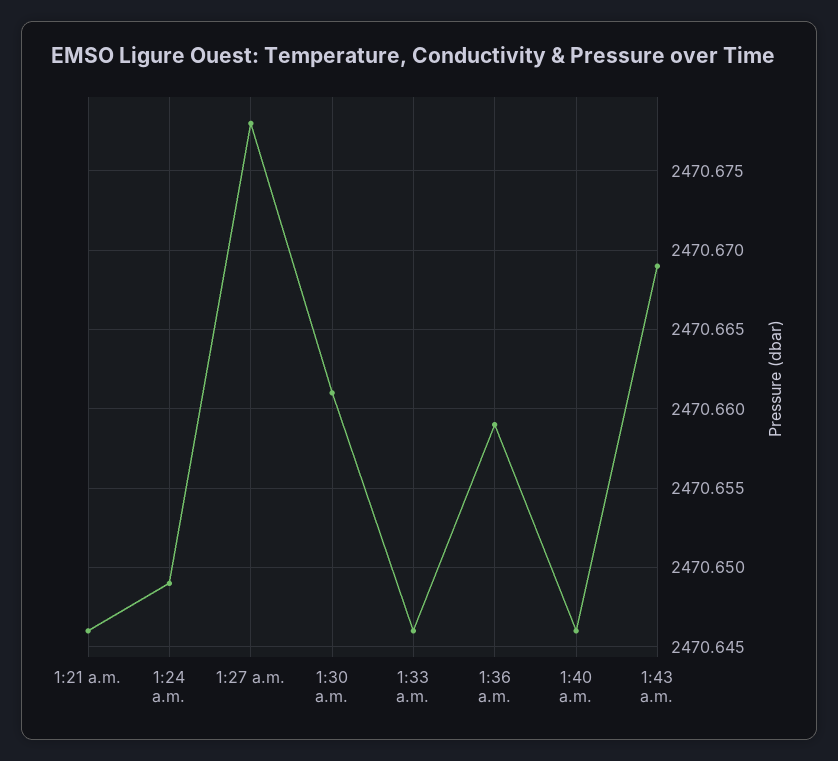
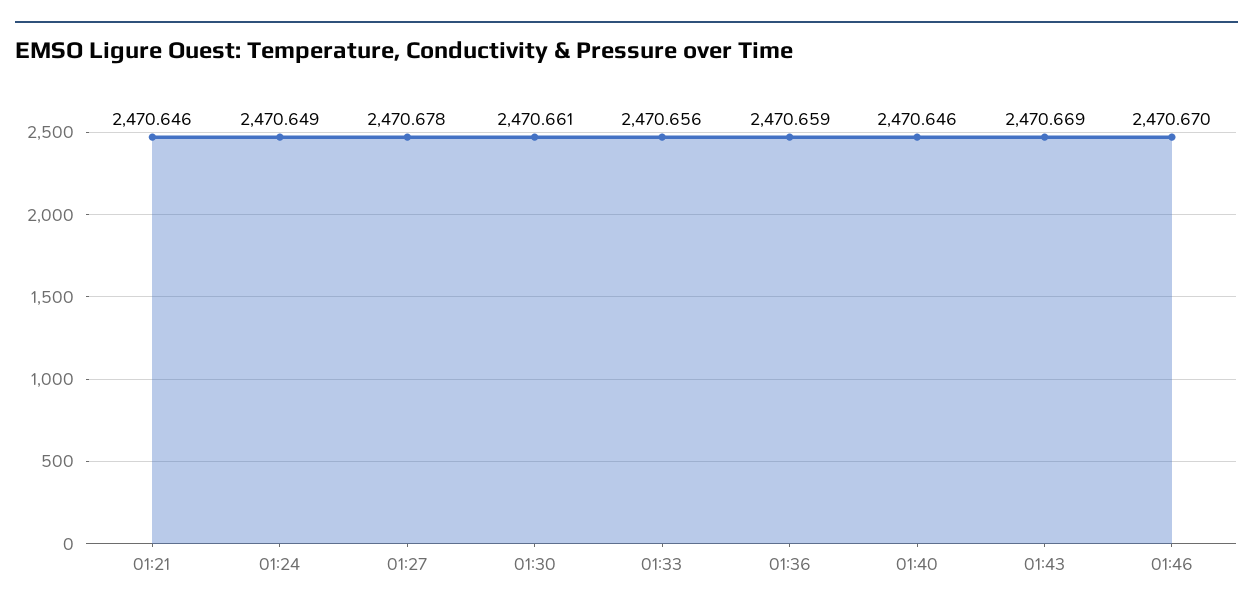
1:33 a.m.: 2470.646 -> 2470.656
01:46: none -> 2470.67

